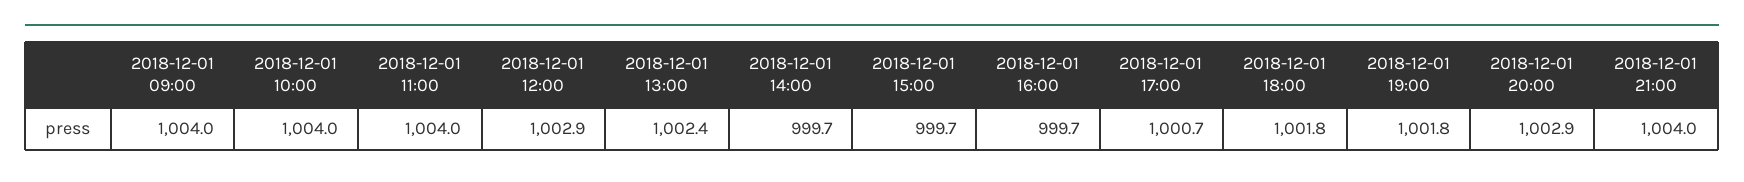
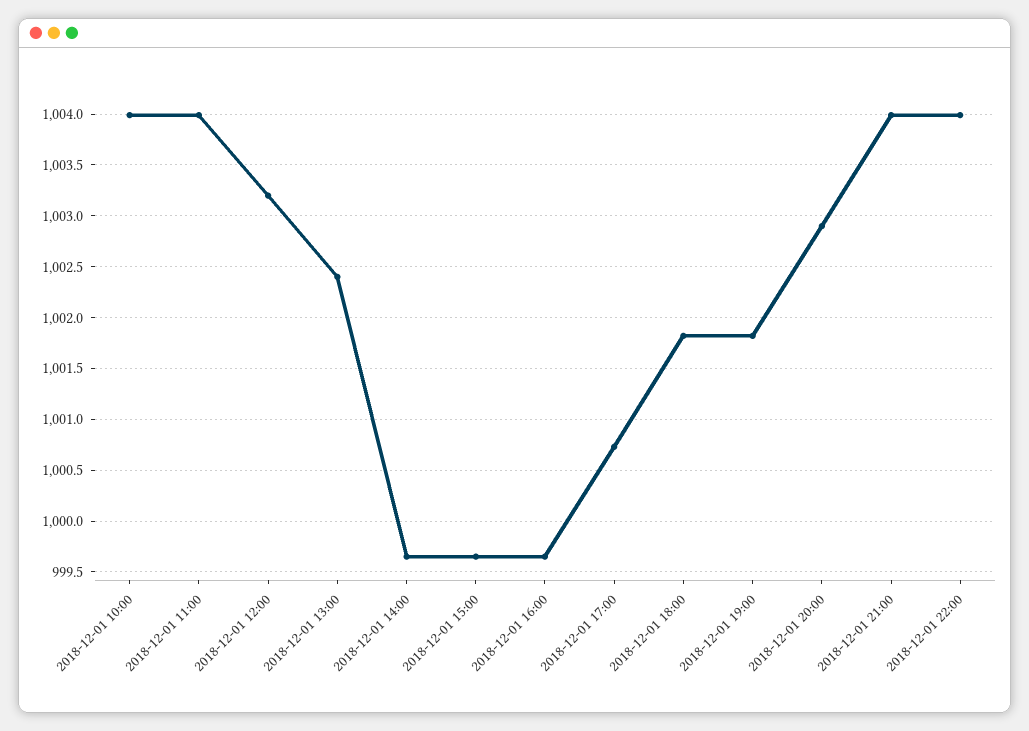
2018-12-01 09:00: 1004 -> none
2018-12-01 12:00: 1002.9 -> 1003.2
2018-12-01 22:00: none -> 1004

